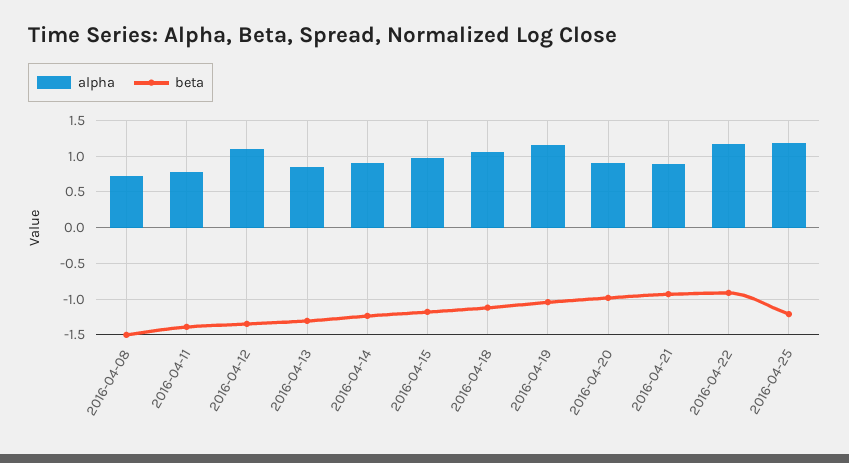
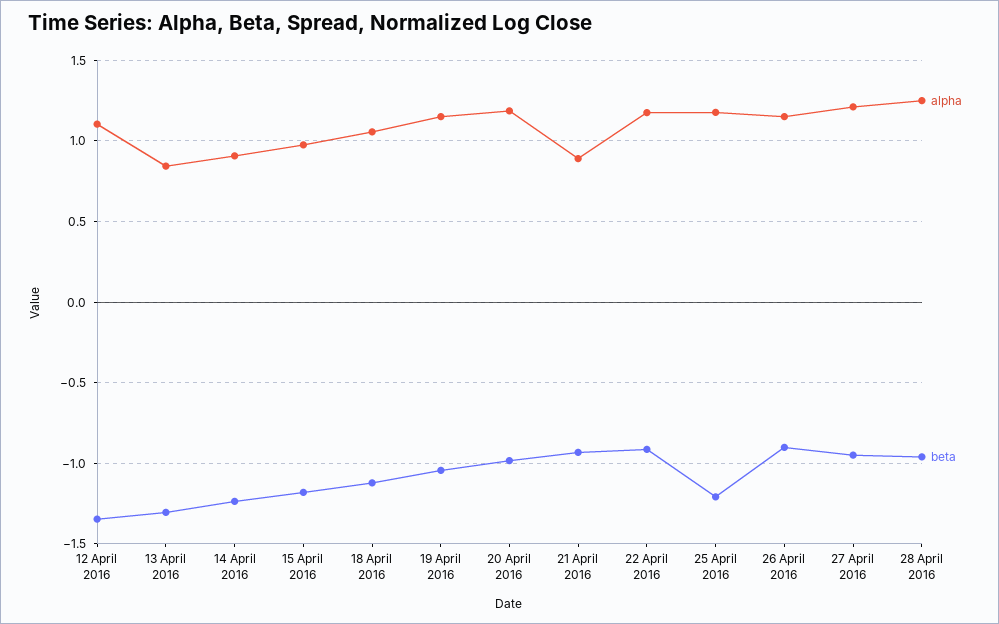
alpha, 2016-04-08: 0.7 -> none
beta, 2016-04-08: -1.5 -> none
alpha, 2016-04-11: 0.8 -> none
beta, 2016-04-11: -1.4 -> none
alpha, 2016-04-20: 0.9 -> 1.2
alpha, 26 April 2016: none -> 1.15
beta, 26 April 2016: none -> -0.9
alpha, 27 April 2016: none -> 1.2
beta, 27 April 2016: none -> -0.95
alpha, 28 April 2016: none -> 1.25
beta, 28 April 2016: none -> -0.95

